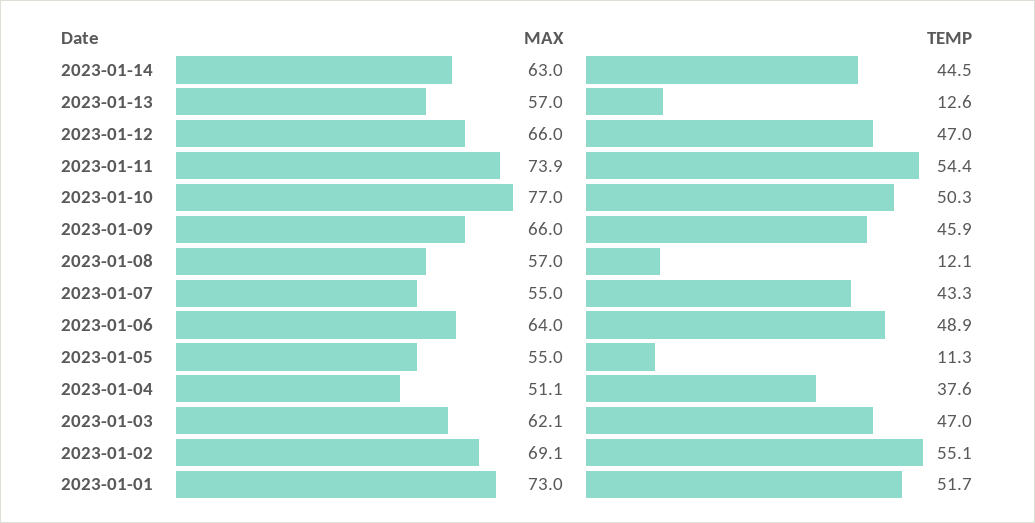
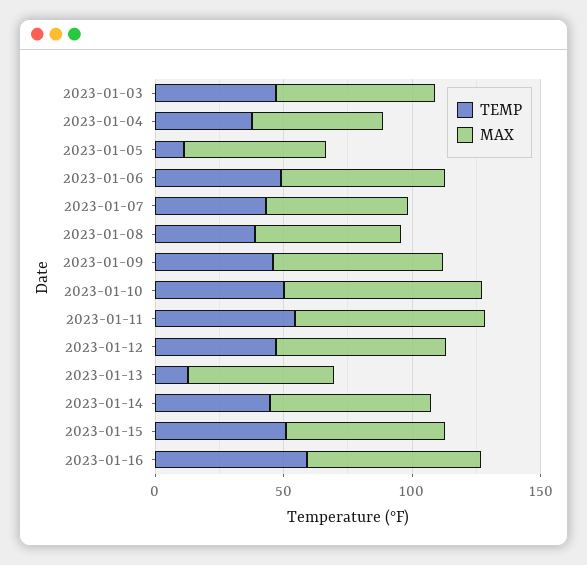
TEMP, 2023-01-08: 12.1 -> 40
MAX, 2023-01-02: 69.1 -> none
TEMP, 2023-01-02: 55.1 -> none
MAX, 2023-01-01: 73 -> none
TEMP, 2023-01-01: 51.7 -> none
TEMP, 2023-01-15: none -> 50
MAX, 2023-01-15: none -> 60
TEMP, 2023-01-16: none -> 60
MAX, 2023-01-16: none -> 70

